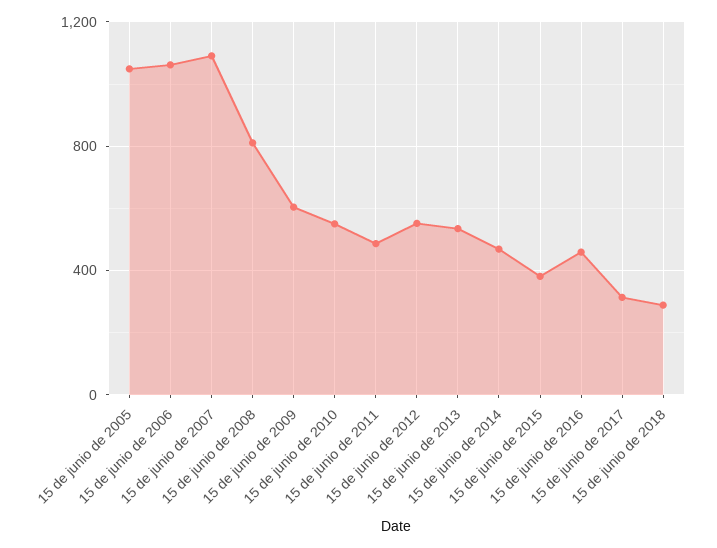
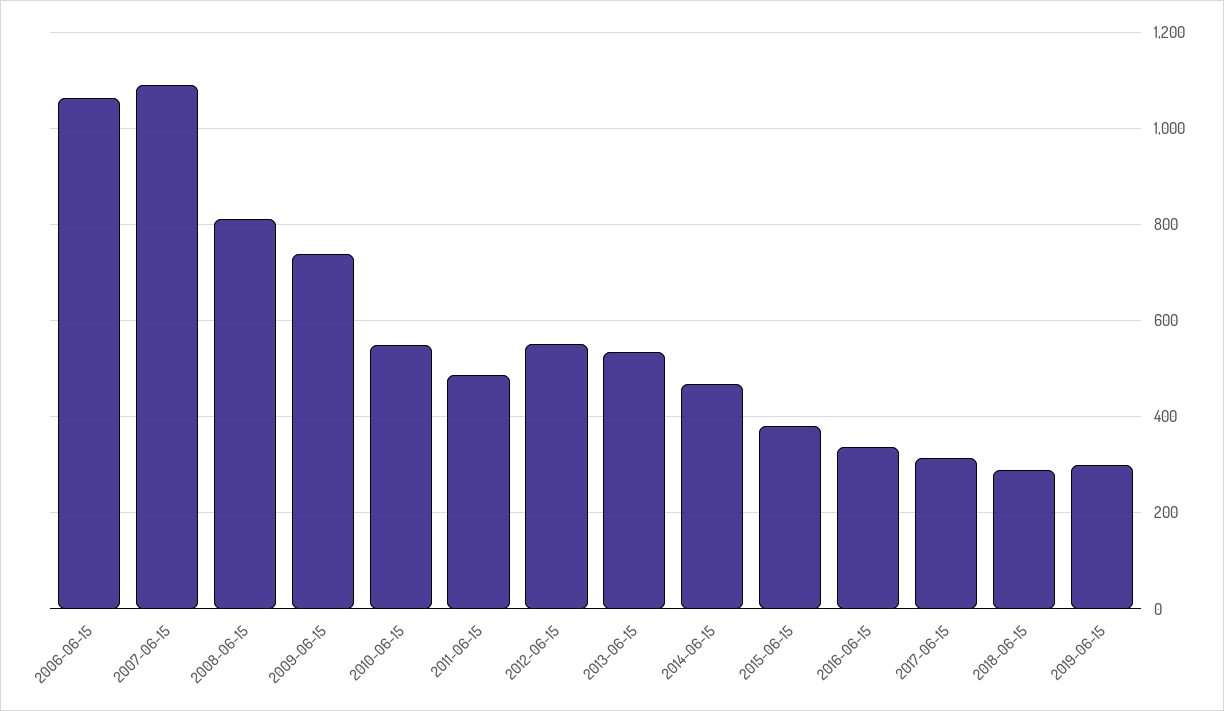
15 de junio de 2005: 1050 -> none
15 de junio de 2009: 600 -> 740
15 de junio de 2016: 450 -> 340
2019-06-15: none -> 300

